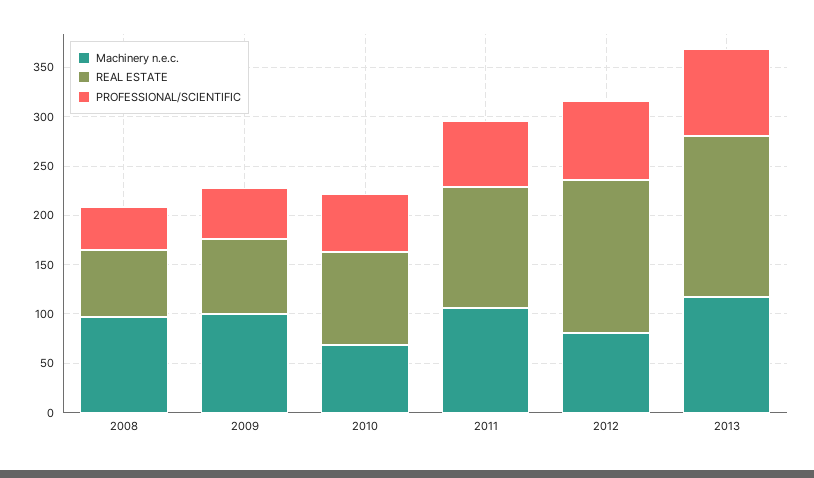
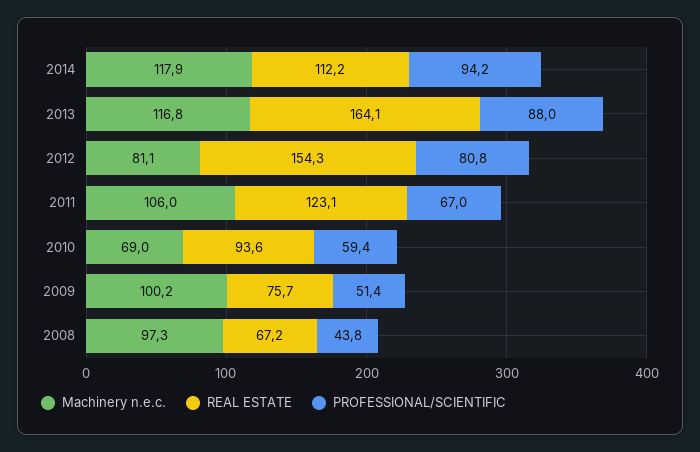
Machinery n.e.c., 2014: none -> 117.9
REAL ESTATE, 2014: none -> 112.2
PROFESSIONAL/SCIENTIFIC, 2014: none -> 94.2

